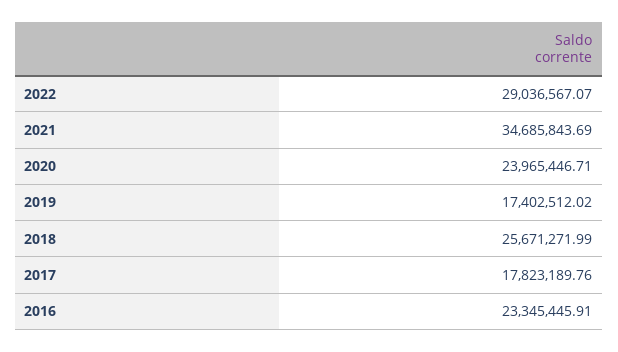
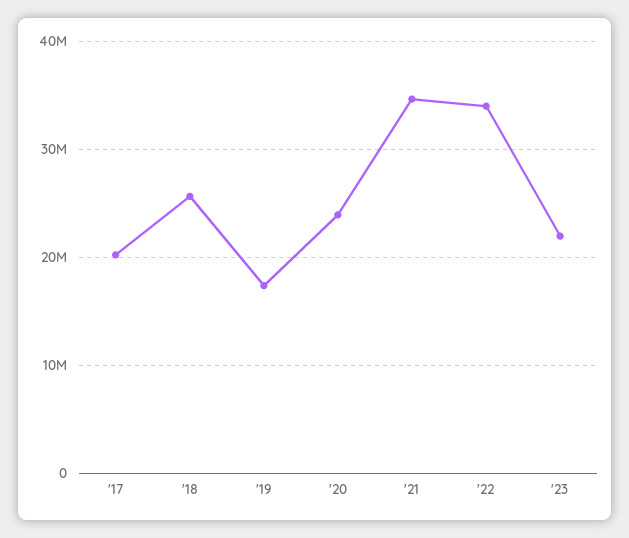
2022: 29036567.07 -> 34000000
2017: 17823189.76 -> 20000000
2016: 23345445.91 -> none
'23: none -> 22000000

